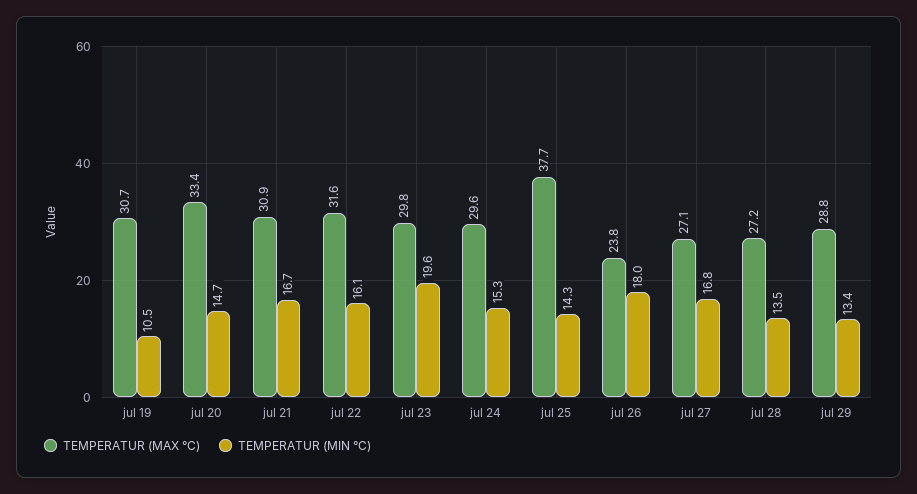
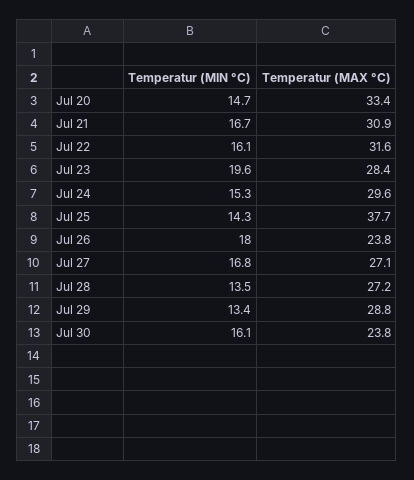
TEMPERATUR (MAX °C), jul 19: 30.7 -> none
TEMPERATUR (MIN °C), jul 19: 10.5 -> none
TEMPERATUR (MAX °C), jul 23: 29.8 -> 28.4
TEMPERATUR (MIN °C), Jul 30: none -> 16.1
TEMPERATUR (MAX °C), Jul 30: none -> 23.8

